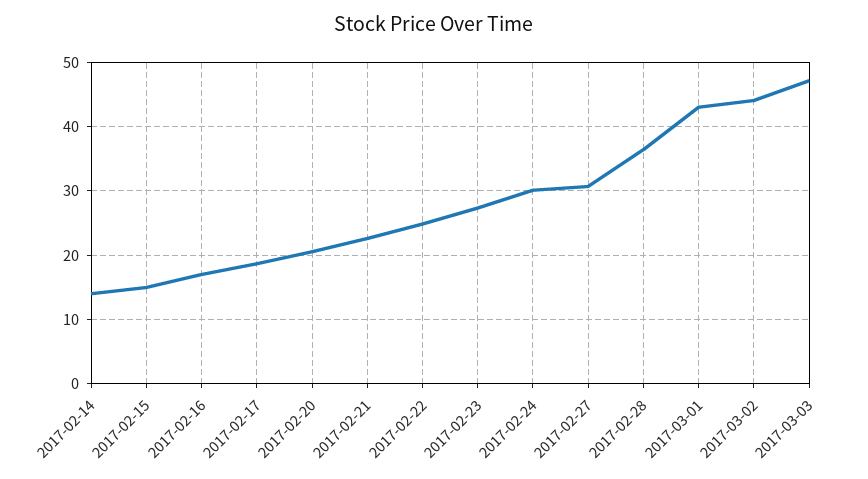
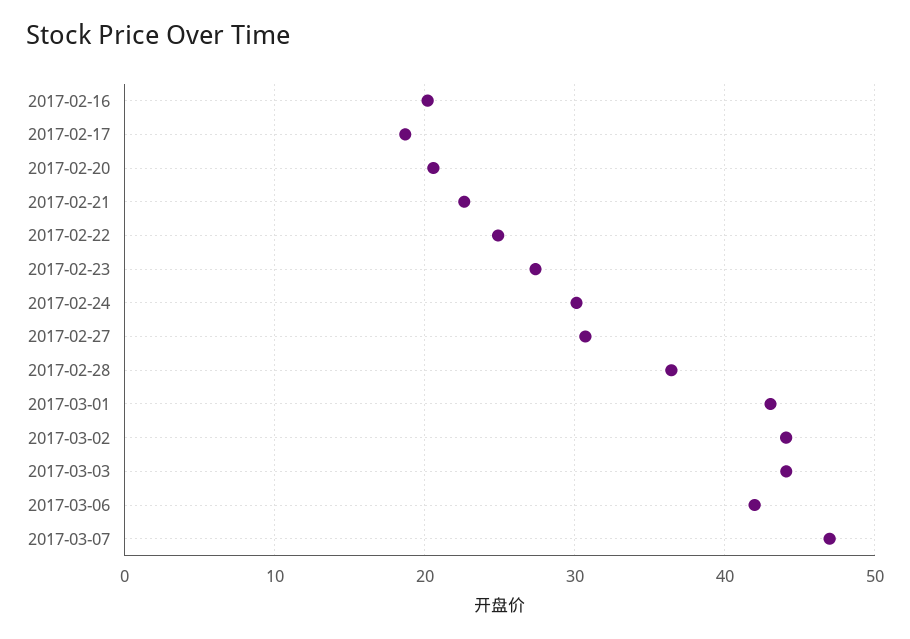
2017-02-14: 14 -> none
2017-02-15: 15 -> none
2017-02-16: 17 -> 20
2017-03-03: 47 -> 44
2017-03-06: none -> 42
2017-03-07: none -> 47

